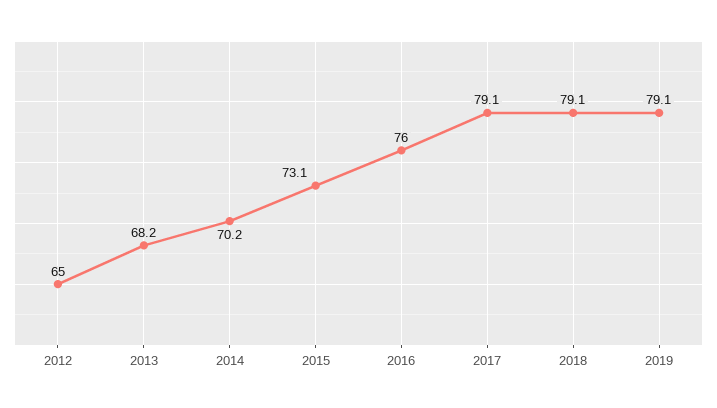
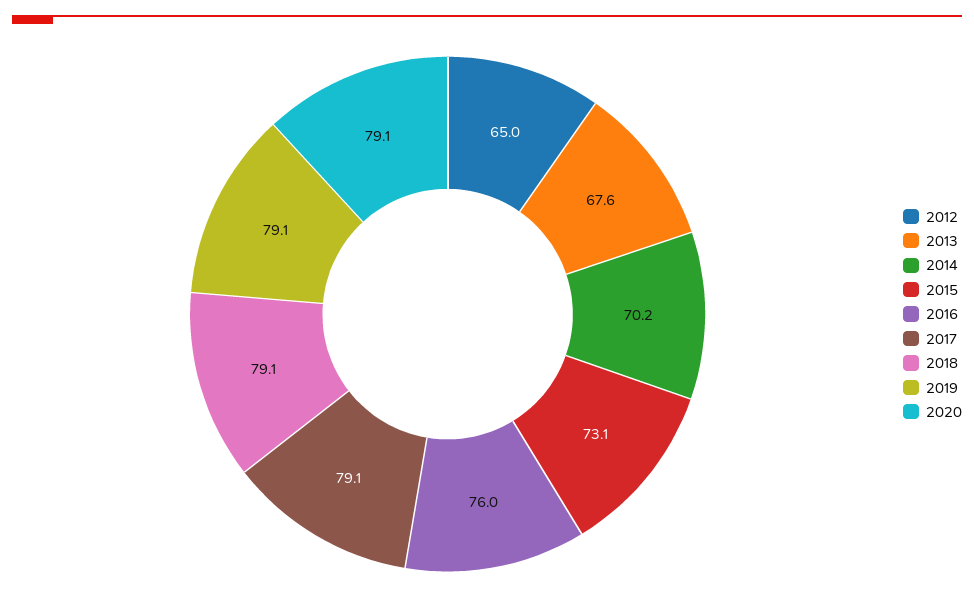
2013: 68.2 -> 67.6
2020: none -> 79.1

